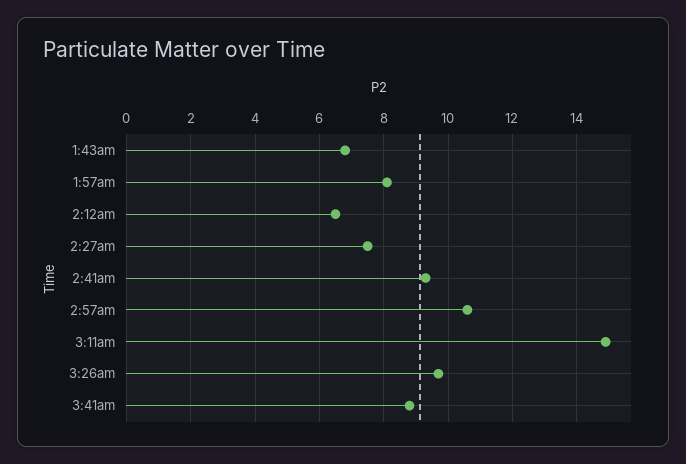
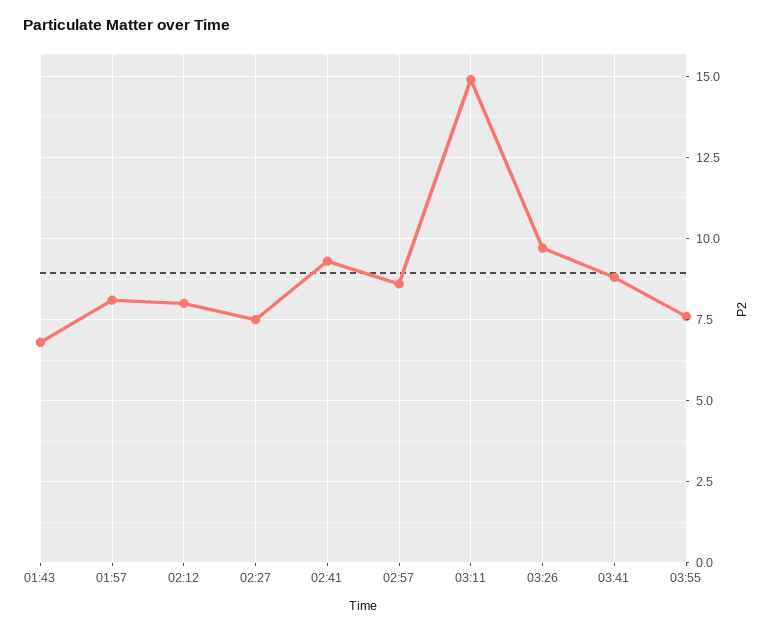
2:12am: 6.5 -> 8
2:57am: 10.5 -> 8.5
03:55: none -> 7.5

